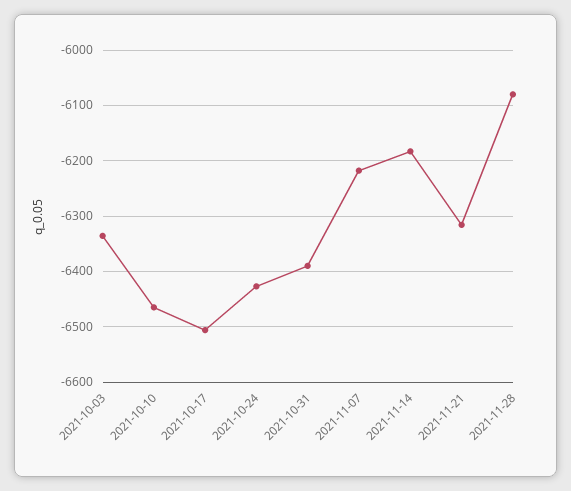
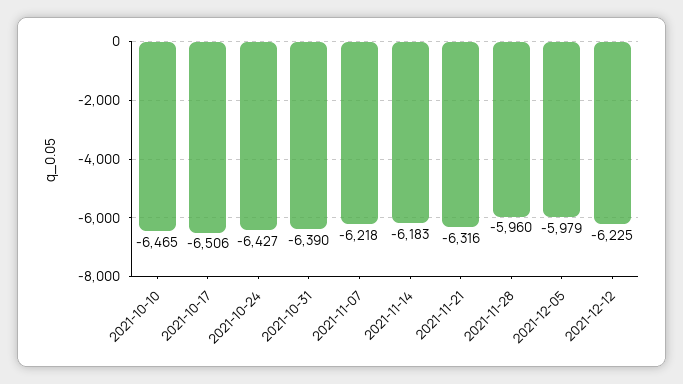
2021-10-03: -6340 -> none
2021-11-28: -6080 -> -5960
2021-12-05: none -> -5979
2021-12-12: none -> -6225

